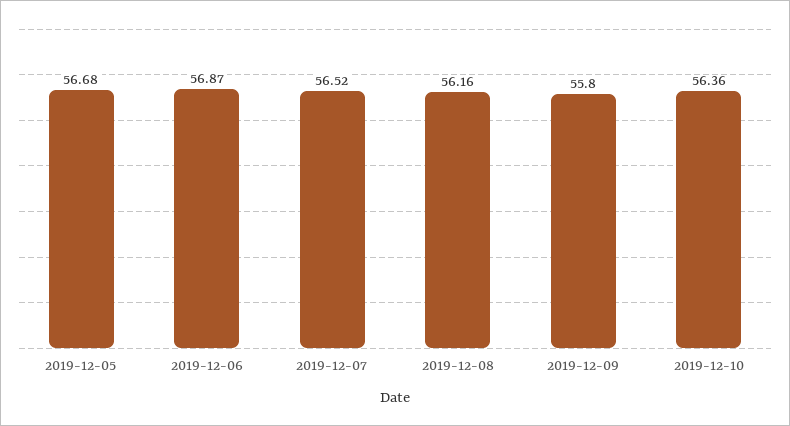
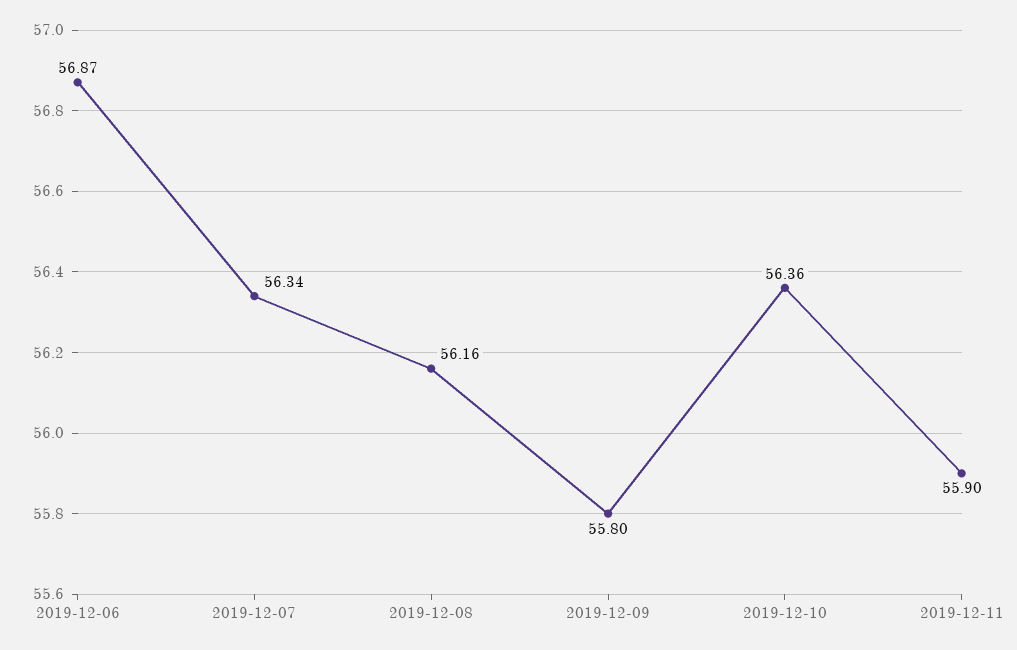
2019-12-05: 56.68 -> none
2019-12-07: 56.52 -> 56.34
2019-12-11: none -> 55.9

